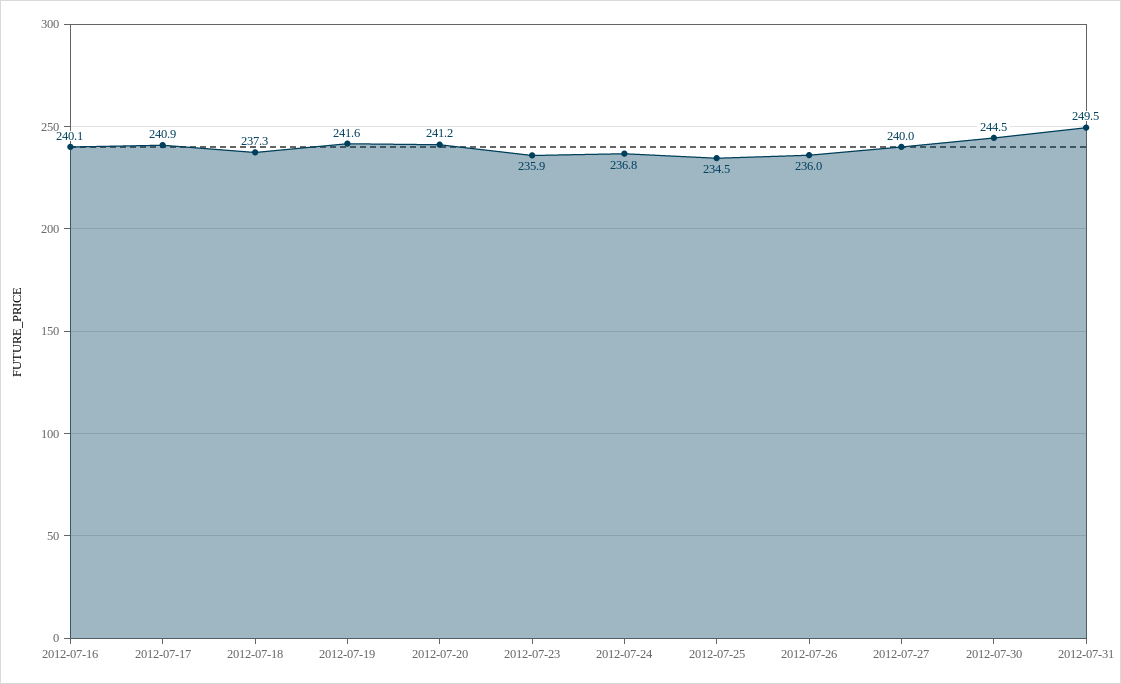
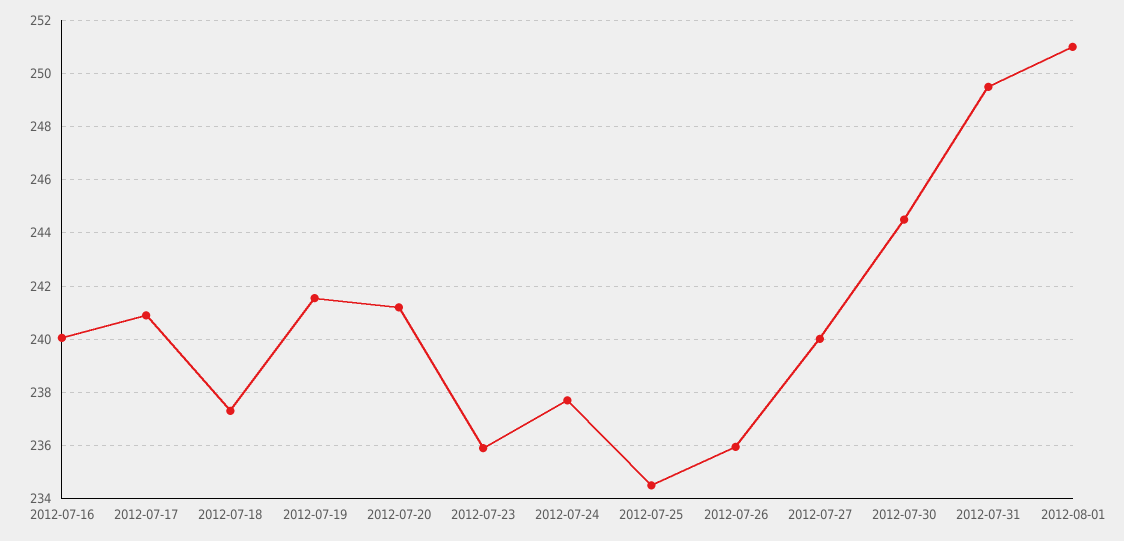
2012-07-24: 236.8 -> 237.75
2012-08-01: none -> 251

